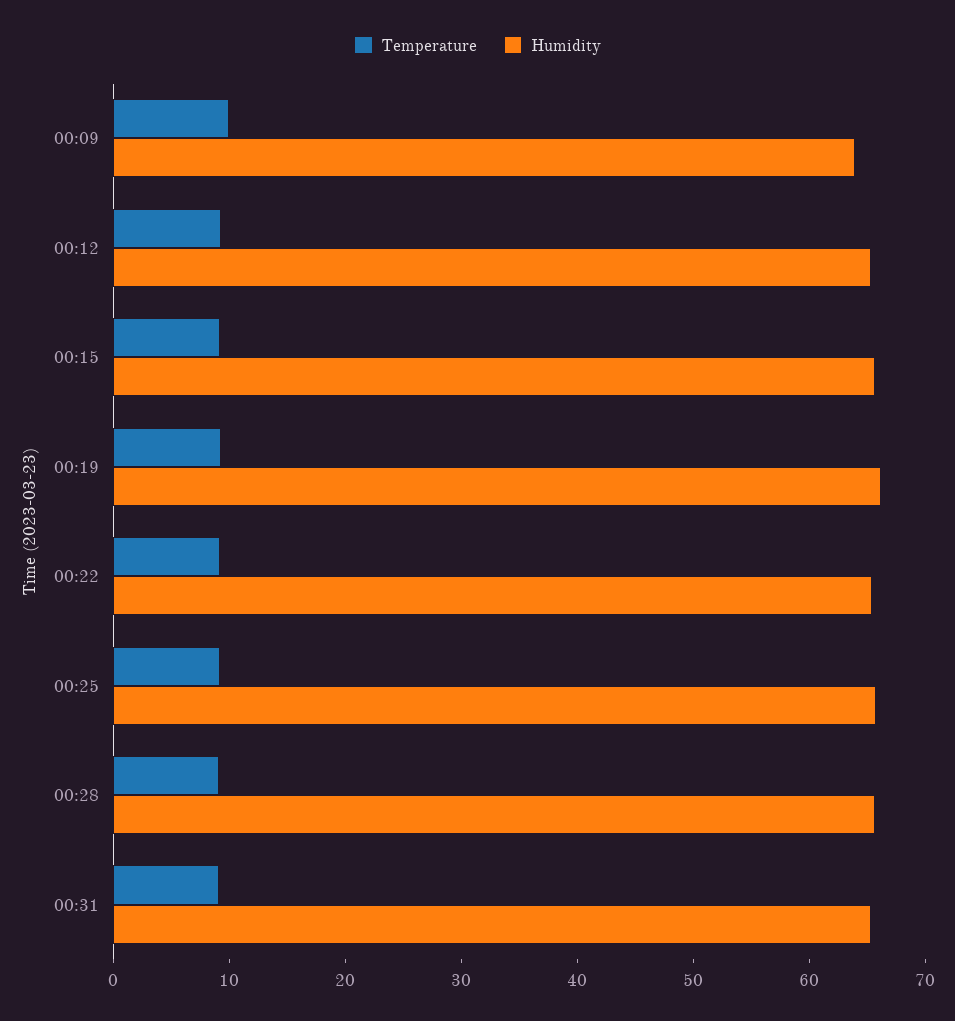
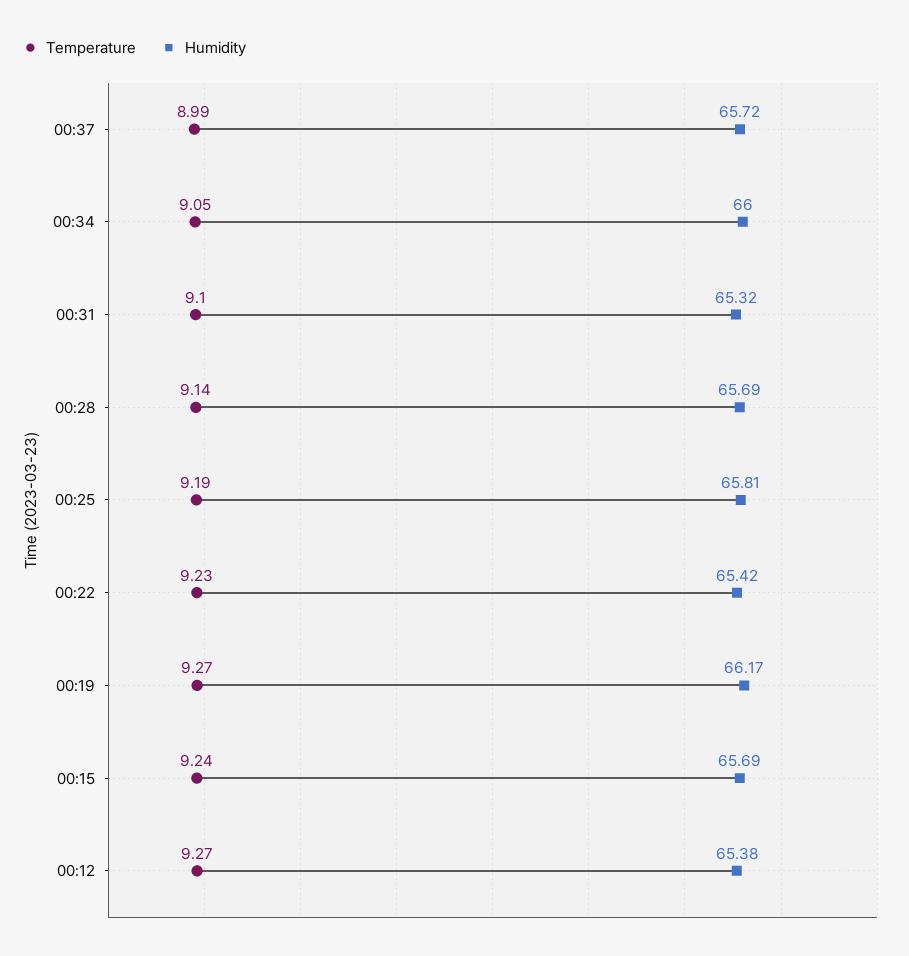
Temperature, 00:09: 10 -> none
Humidity, 00:09: 64 -> none
Temperature, 00:37: none -> 8.99
Humidity, 00:37: none -> 65.72
Temperature, 00:34: none -> 9.05
Humidity, 00:34: none -> 66

